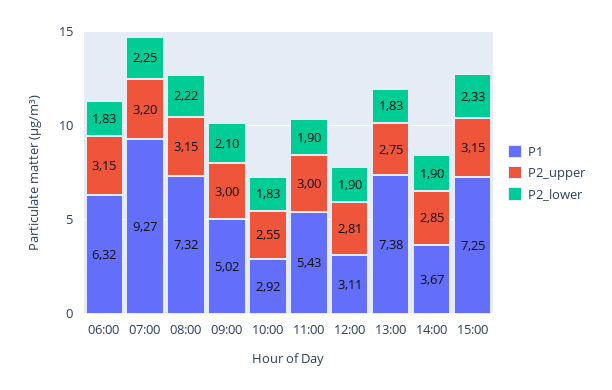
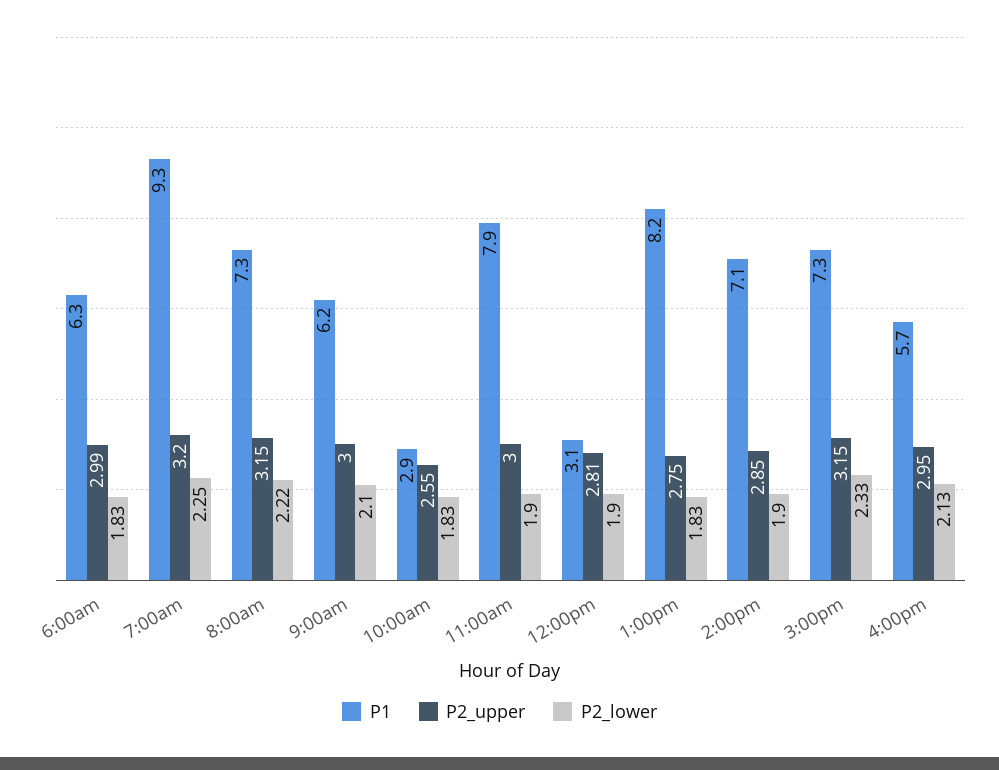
P2_upper, 06:00: 3.15 -> 2.99
P1, 09:00: 5.02 -> 6.2
P1, 11:00: 5.43 -> 7.9
P1, 13:00: 7.38 -> 8.2
P1, 14:00: 3.67 -> 7.1
P1, 4:00pm: none -> 5.7
P2_upper, 4:00pm: none -> 2.95
P2_lower, 4:00pm: none -> 2.13

